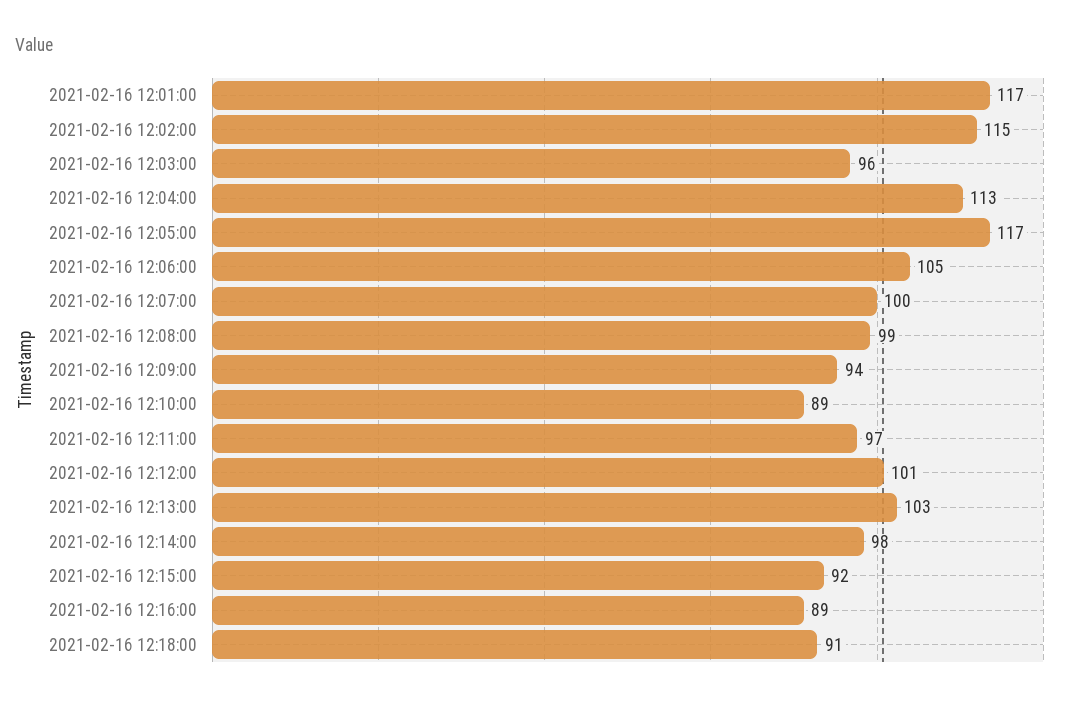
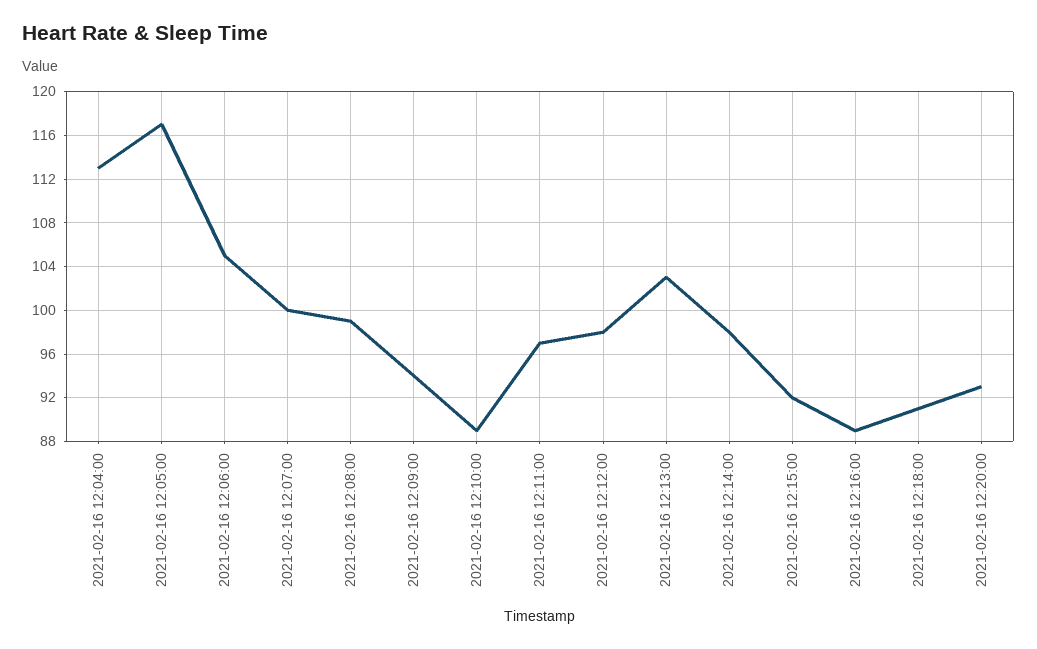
2021-02-16 12:01:00: 117 -> none
2021-02-16 12:02:00: 115 -> none
2021-02-16 12:03:00: 96 -> none
2021-02-16 12:12:00: 101 -> 98
2021-02-16 12:20:00: none -> 93

